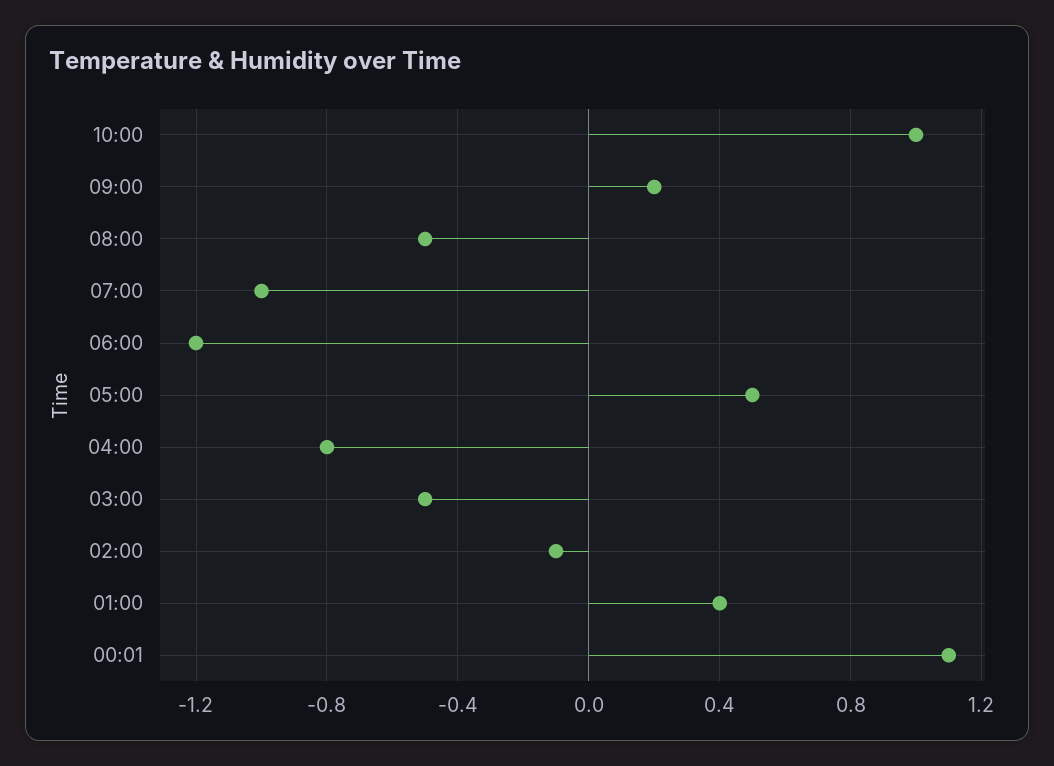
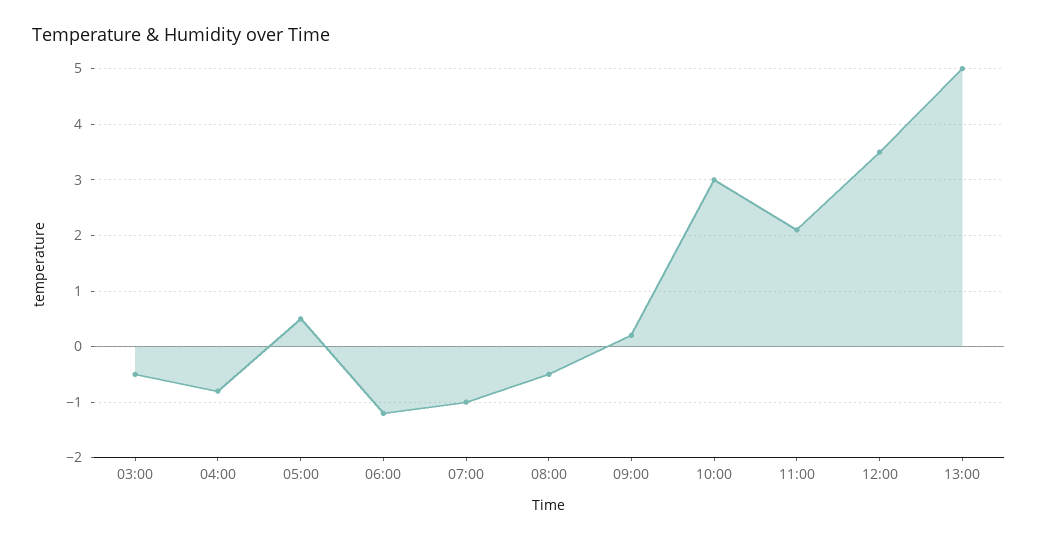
10:00: 1 -> 3
02:00: -0.1 -> none
01:00: 0.4 -> none
00:01: 1.1 -> none
11:00: none -> 2
12:00: none -> 3.5
13:00: none -> 5

